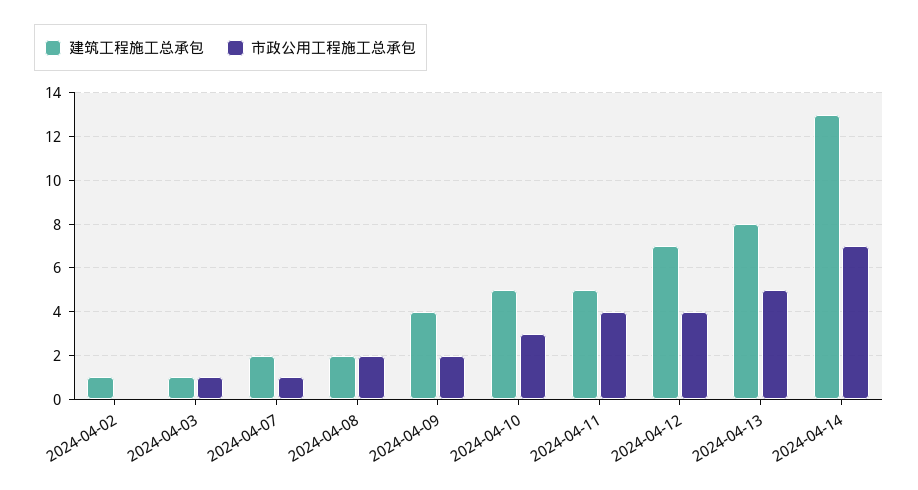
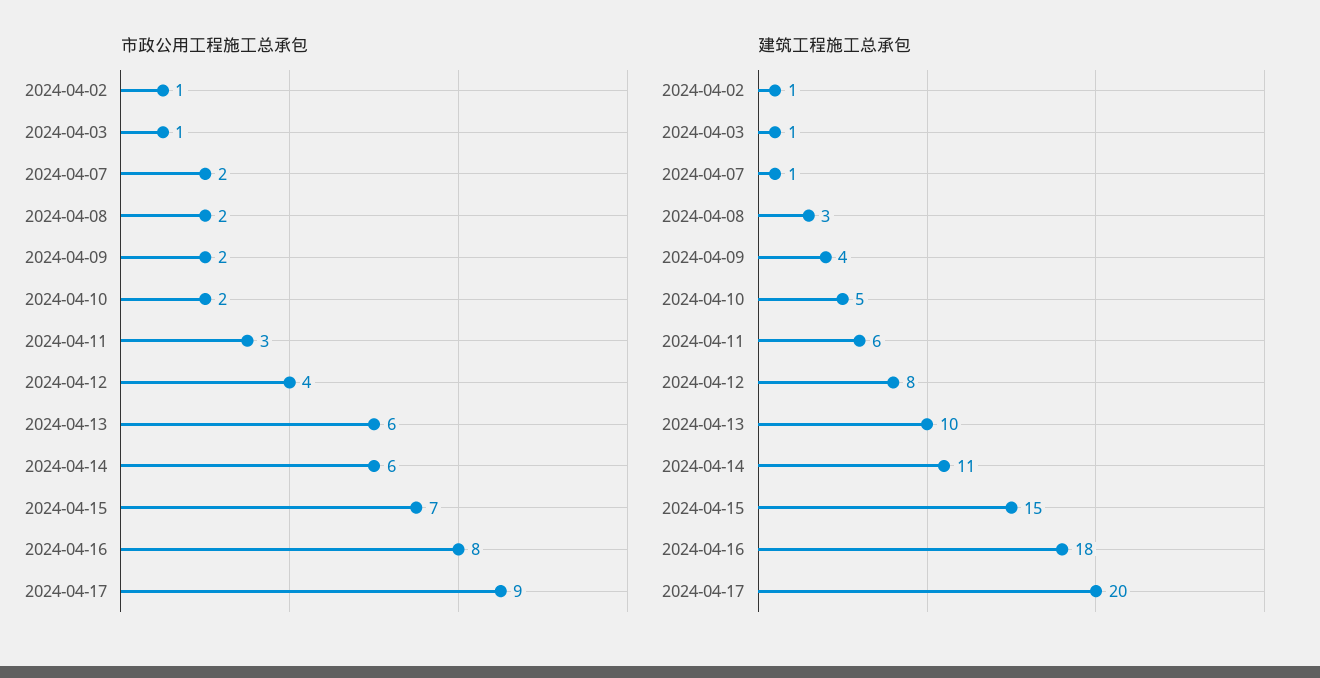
市政公用工程施工总承包, 2024-04-02: 0 -> 1
建筑工程施工总承包, 2024-04-07: 2 -> 1
市政公用工程施工总承包, 2024-04-07: 1 -> 2
建筑工程施工总承包, 2024-04-08: 2 -> 3
市政公用工程施工总承包, 2024-04-10: 3 -> 2
建筑工程施工总承包, 2024-04-11: 5 -> 6
市政公用工程施工总承包, 2024-04-11: 4 -> 3
建筑工程施工总承包, 2024-04-12: 7 -> 8
建筑工程施工总承包, 2024-04-13: 8 -> 10
市政公用工程施工总承包, 2024-04-13: 5 -> 6
建筑工程施工总承包, 2024-04-14: 13 -> 11
市政公用工程施工总承包, 2024-04-14: 7 -> 6
市政公用工程施工总承包, 2024-04-15: none -> 7
市政公用工程施工总承包, 2024-04-16: none -> 8
市政公用工程施工总承包, 2024-04-17: none -> 9
建筑工程施工总承包, 2024-04-15: none -> 15
建筑工程施工总承包, 2024-04-16: none -> 18
建筑工程施工总承包, 2024-04-17: none -> 20

